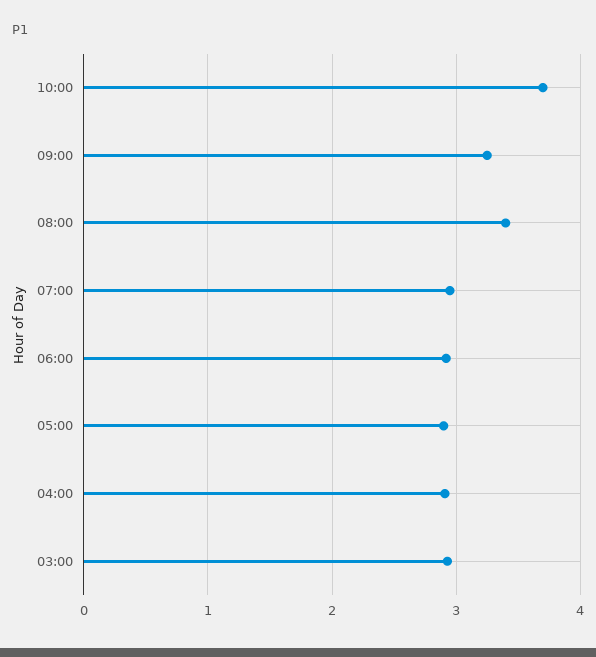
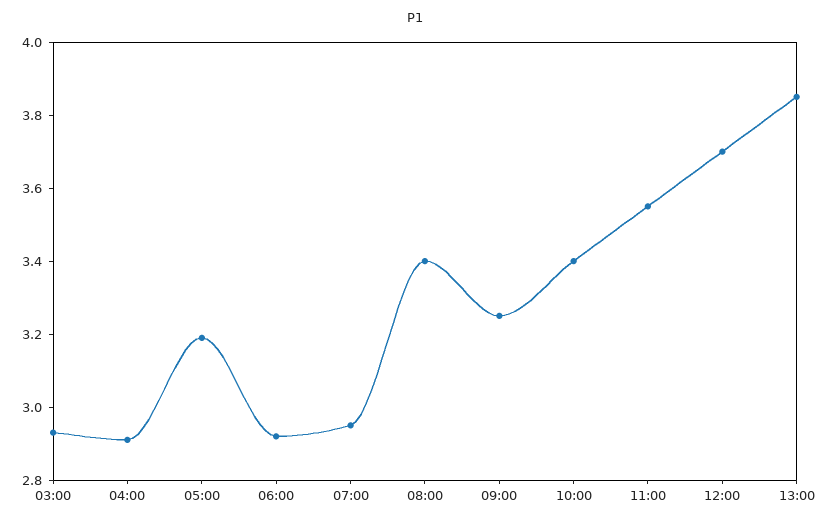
10:00: 3.7 -> 3.4
05:00: 2.9 -> 3.2
11:00: none -> 3.55
12:00: none -> 3.7
13:00: none -> 3.85

